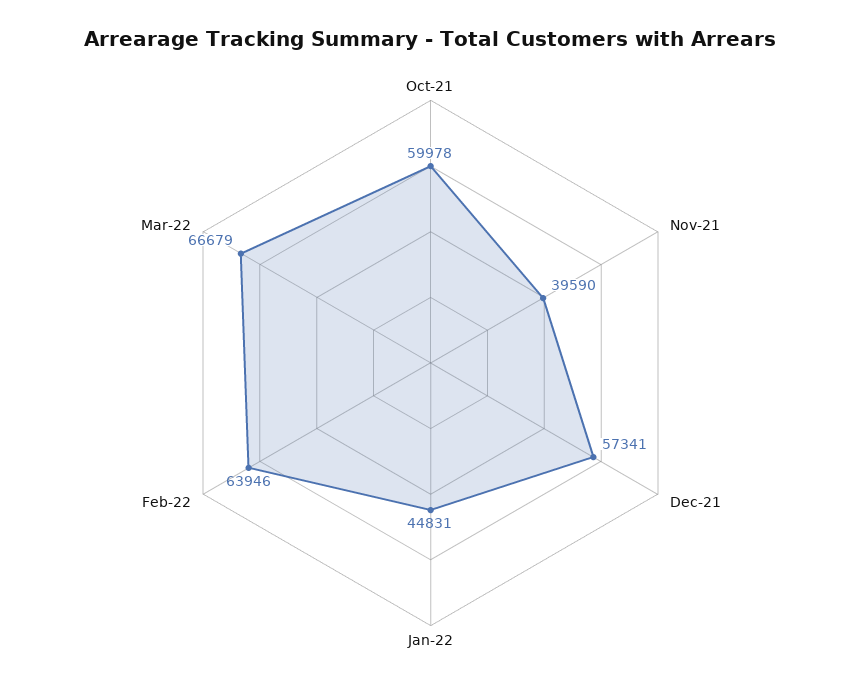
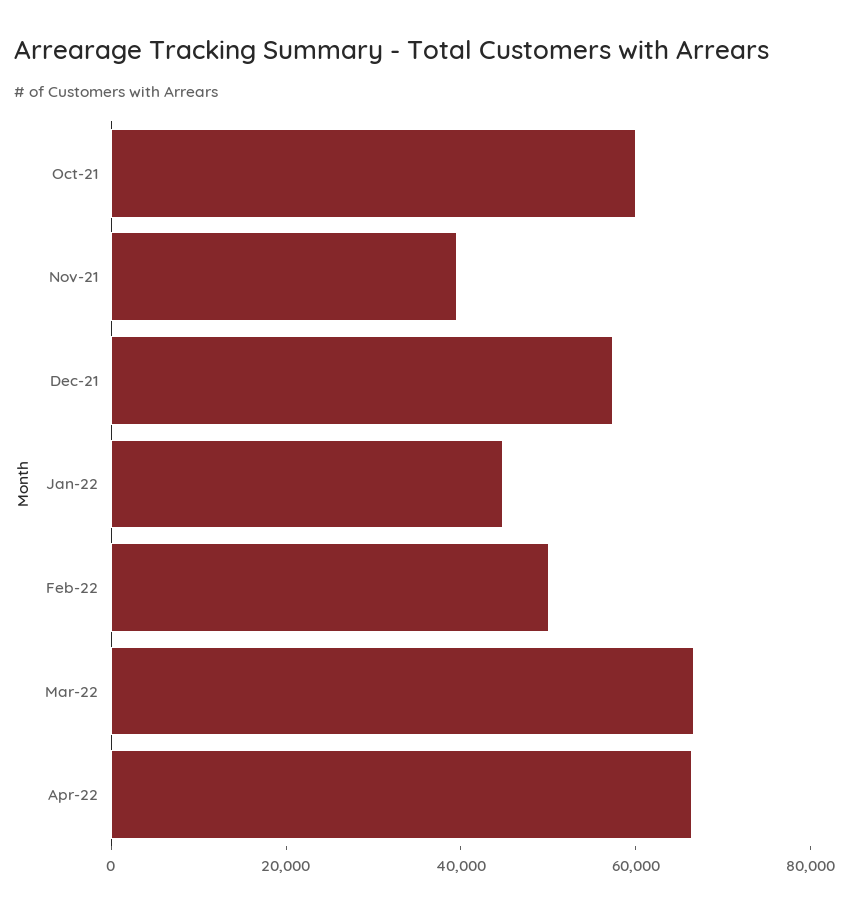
Feb-22: 63946 -> 50000
Apr-22: none -> 65000

